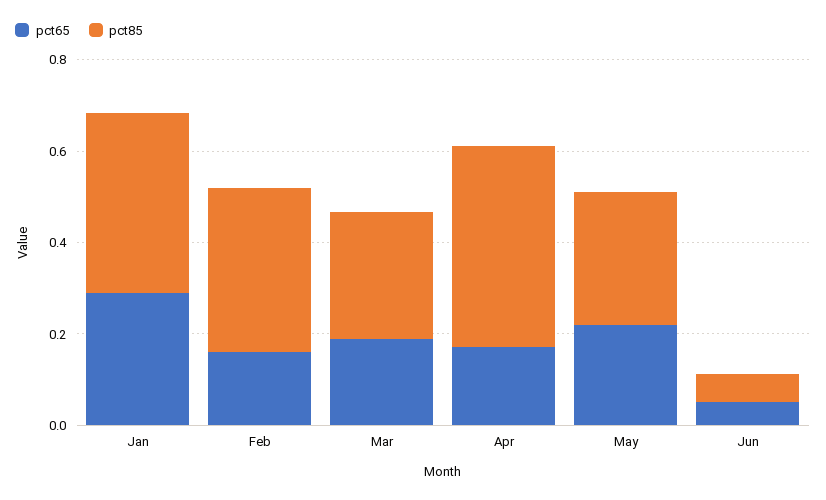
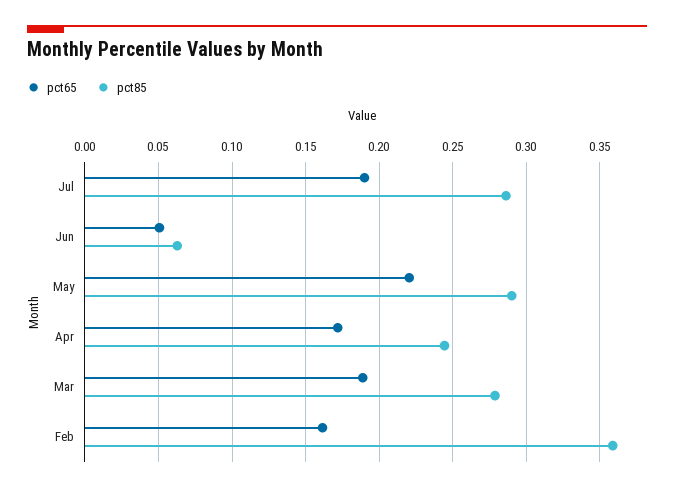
pct65, Jan: 0.3 -> none
pct85, Jan: 0.4 -> none
pct85, Apr: 0.45 -> 0.245
pct65, Jul: none -> 0.19
pct85, Jul: none -> 0.285

